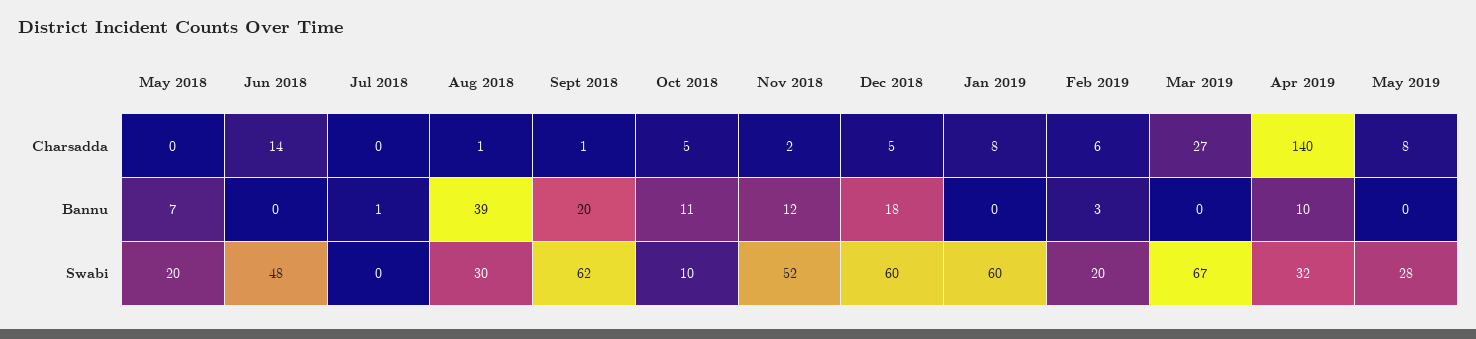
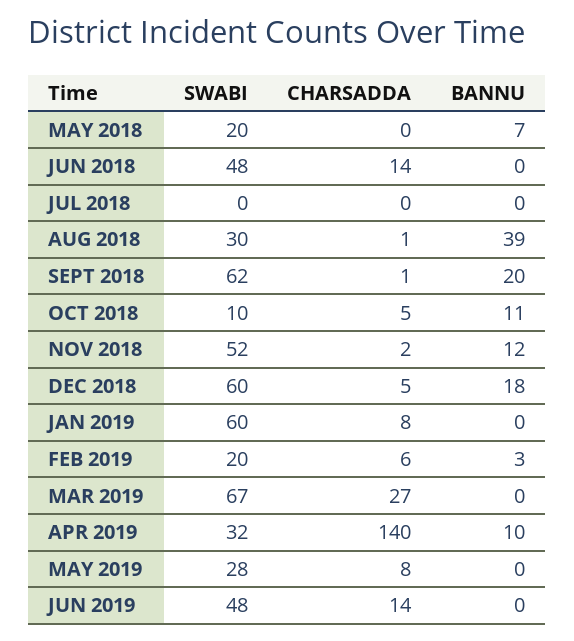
Jul 2018, Bannu: 1 -> 0
JUN 2019, Swabi: none -> 48
JUN 2019, Charsadda: none -> 14
JUN 2019, Bannu: none -> 0

